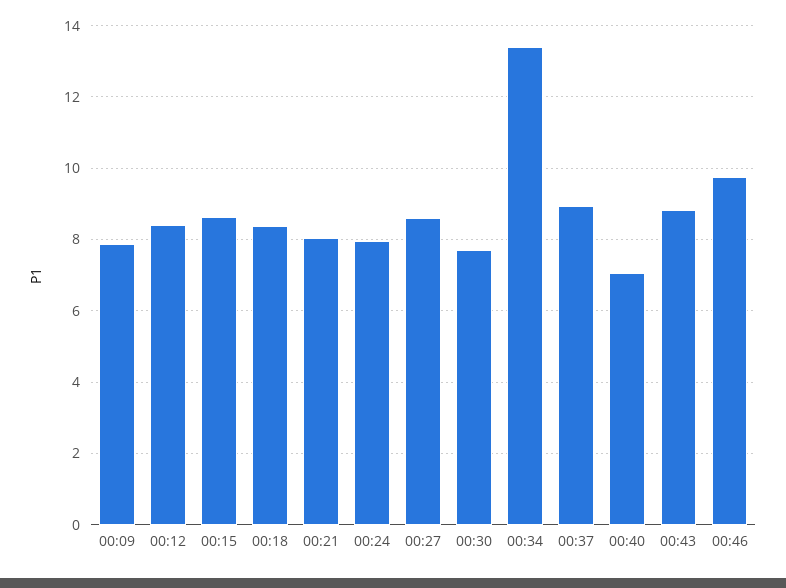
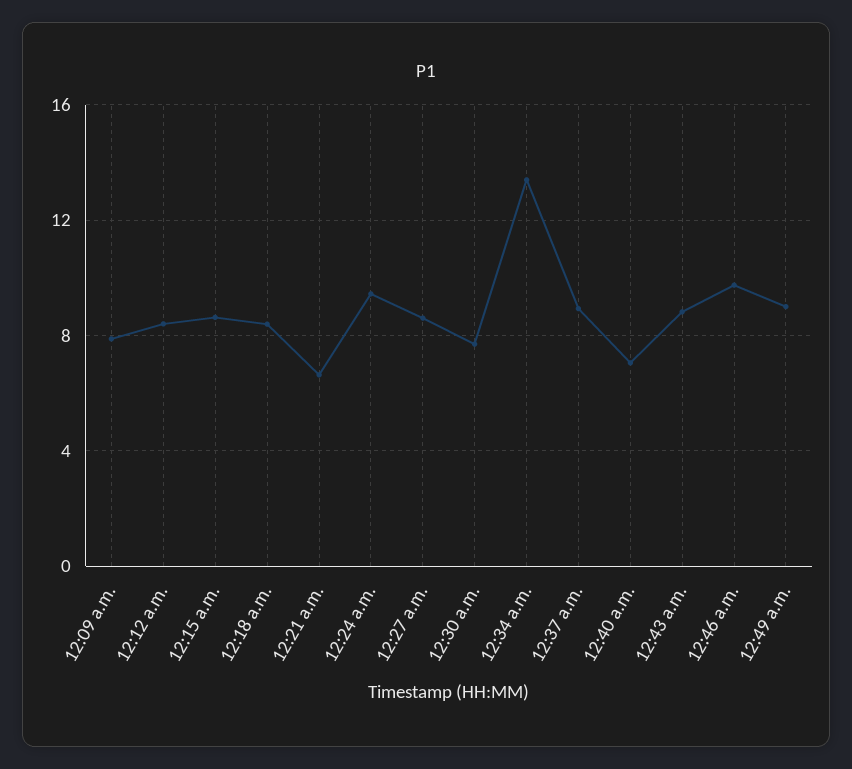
00:21: 8 -> 6.5
00:24: 8 -> 9.5
12:49 a.m.: none -> 9

